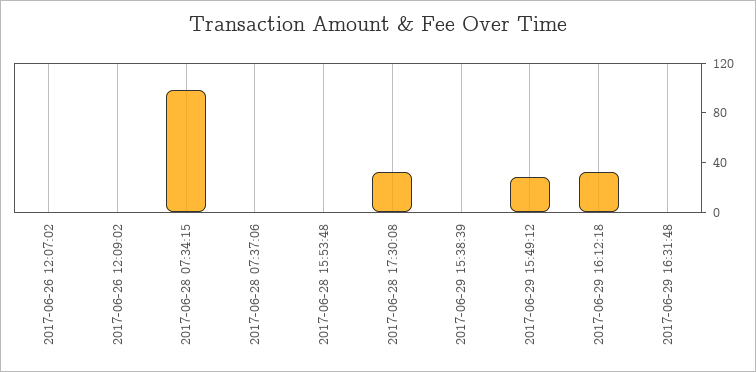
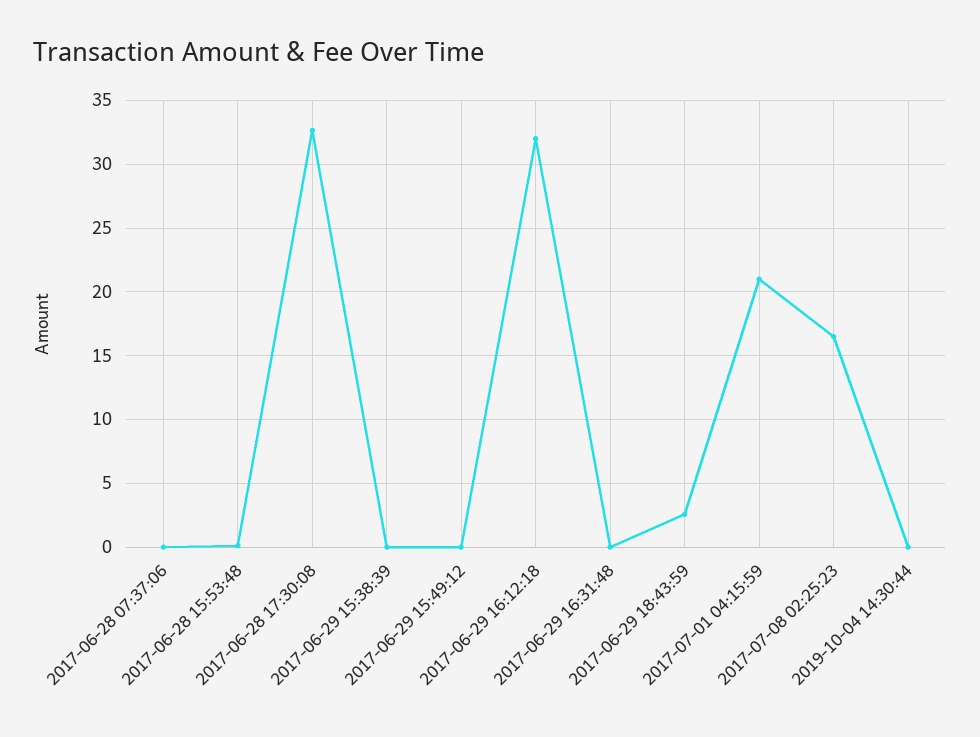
2017-06-26 12:07:02: 0 -> none
2017-06-26 12:09:02: 0 -> none
2017-06-28 07:34:15: 100 -> none
2017-06-29 15:49:12: 30 -> 0
2017-06-29 18:43:59: none -> 2.5
2017-07-01 04:15:59: none -> 21
2017-07-08 02:25:23: none -> 16.5
2019-10-04 14:30:44: none -> 0

